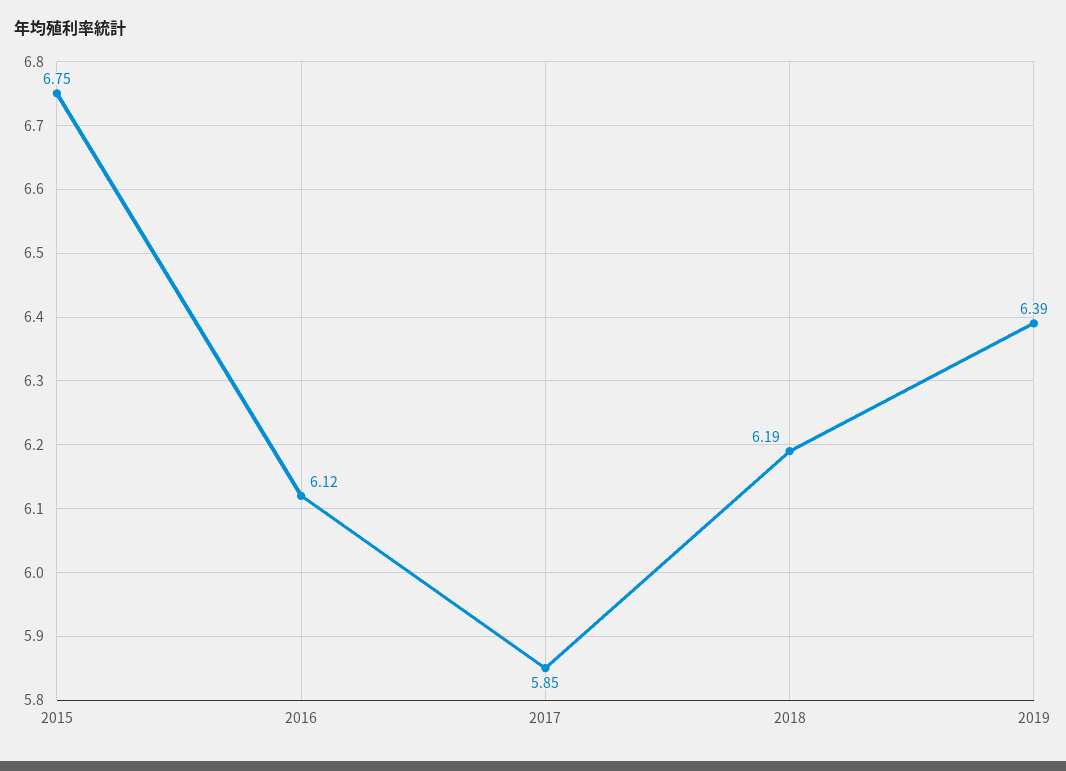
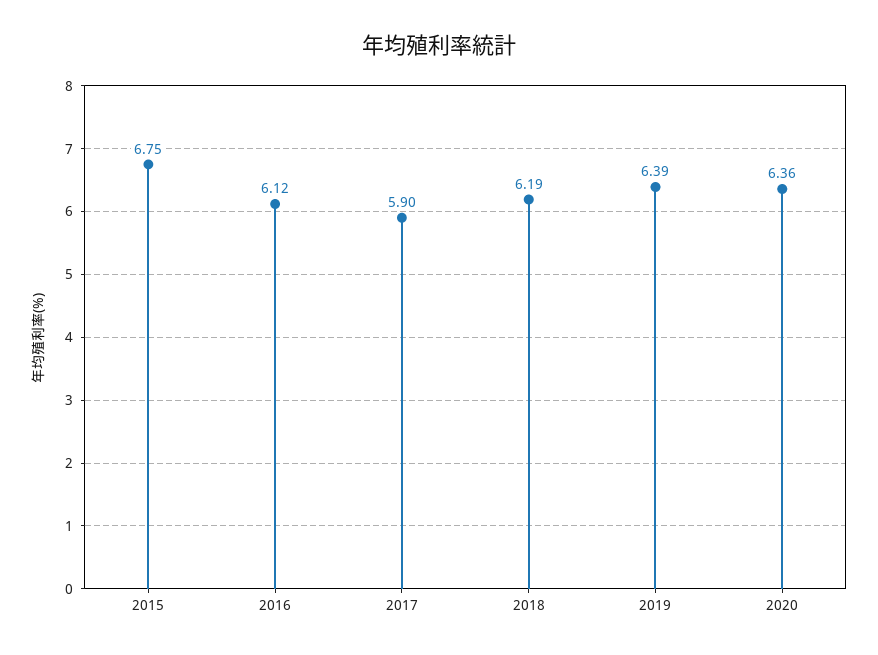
2017: 5.85 -> 5.9
2020: none -> 6.36

